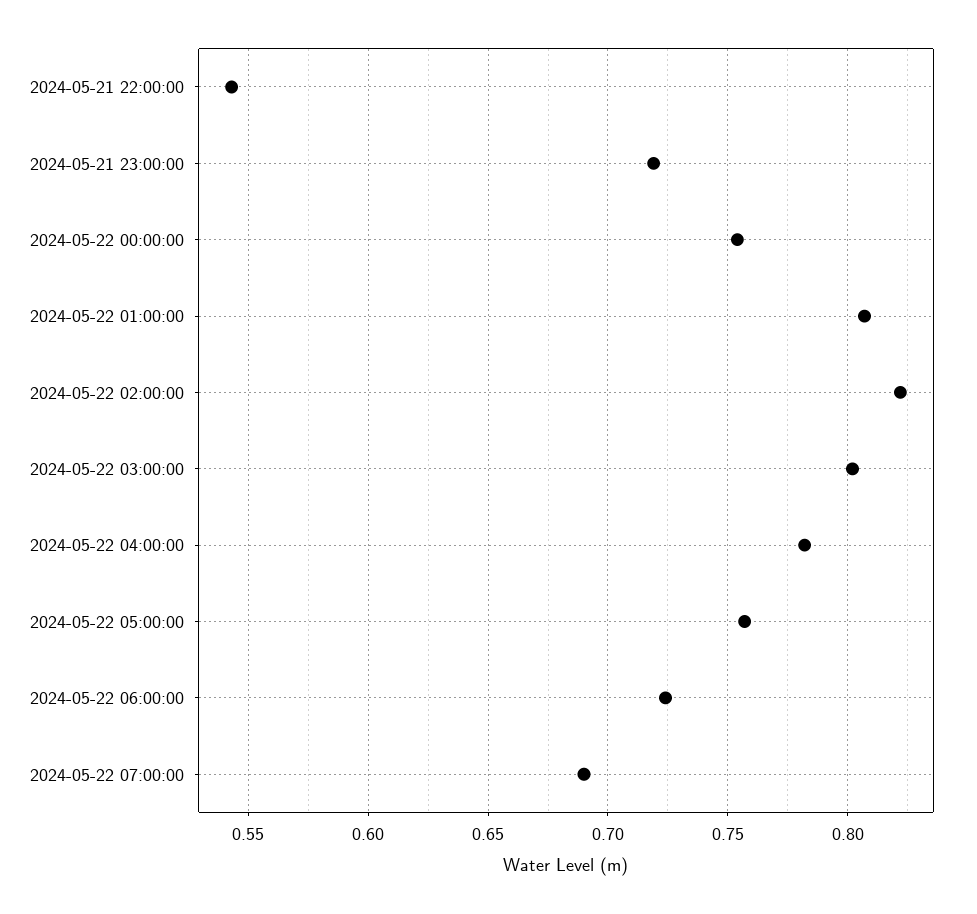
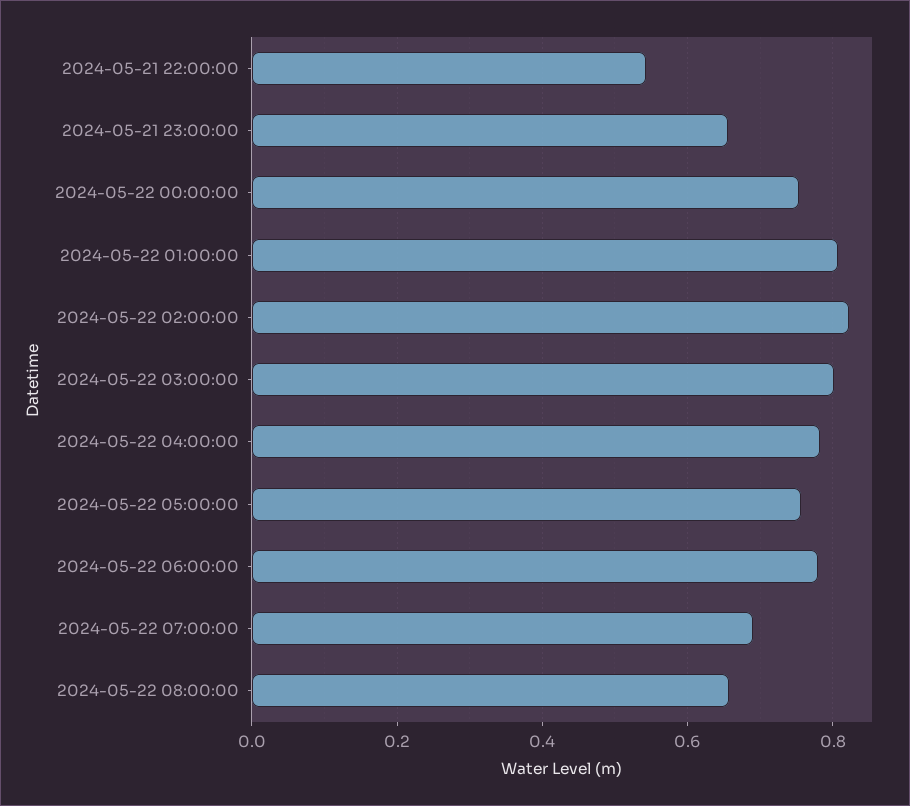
2024-05-21 23:00:00: 0.72 -> 0.66
2024-05-22 06:00:00: 0.725 -> 0.78
2024-05-22 08:00:00: none -> 0.66

